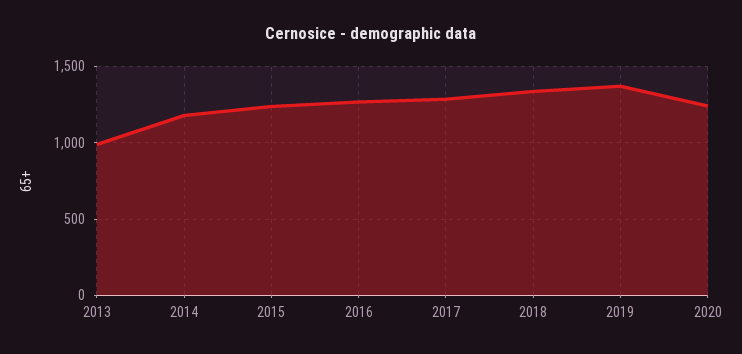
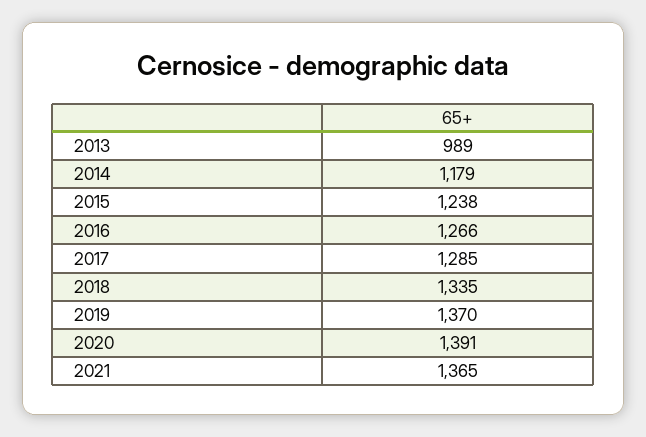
2020: 1250 -> 1391
2021: none -> 1365

